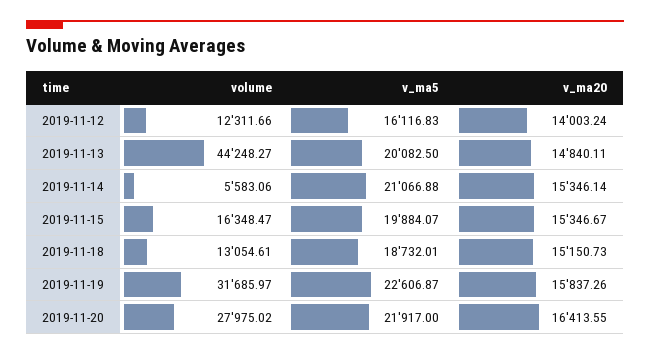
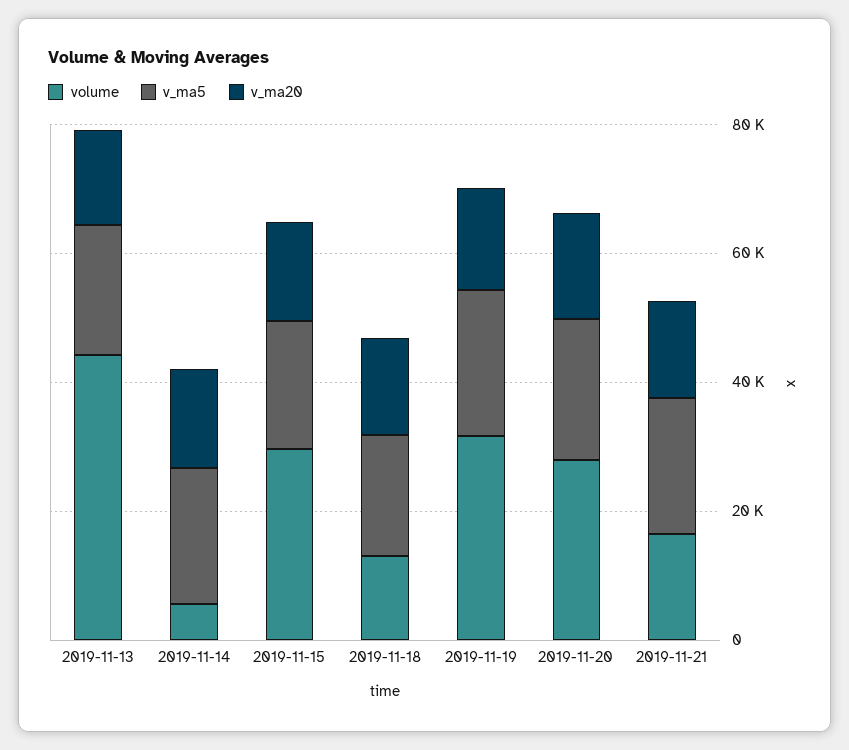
volume, 2019-11-12: 12311.66 -> none
v_ma5, 2019-11-12: 16116.83 -> none
v_ma20, 2019-11-12: 14003.24 -> none
volume, 2019-11-15: 16348.47 -> 30000
volume, 2019-11-21: none -> 15000
v_ma5, 2019-11-21: none -> 20000
v_ma20, 2019-11-21: none -> 15000

